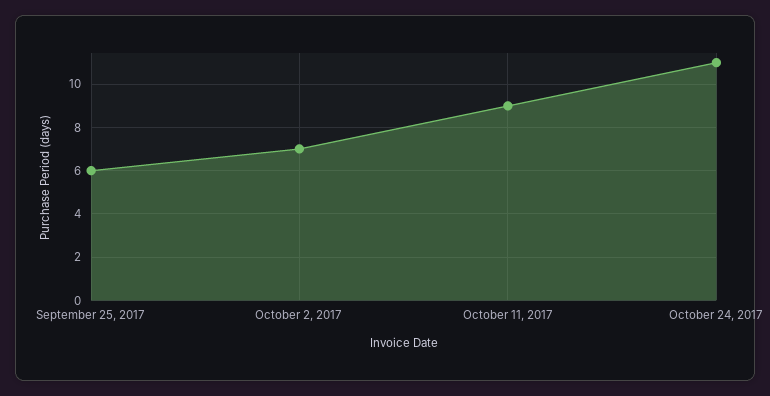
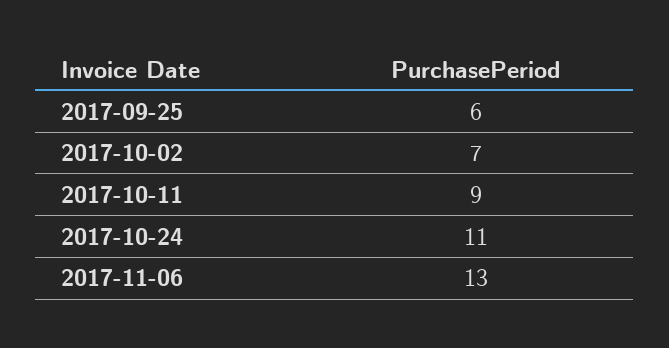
2017-11-06: none -> 13

